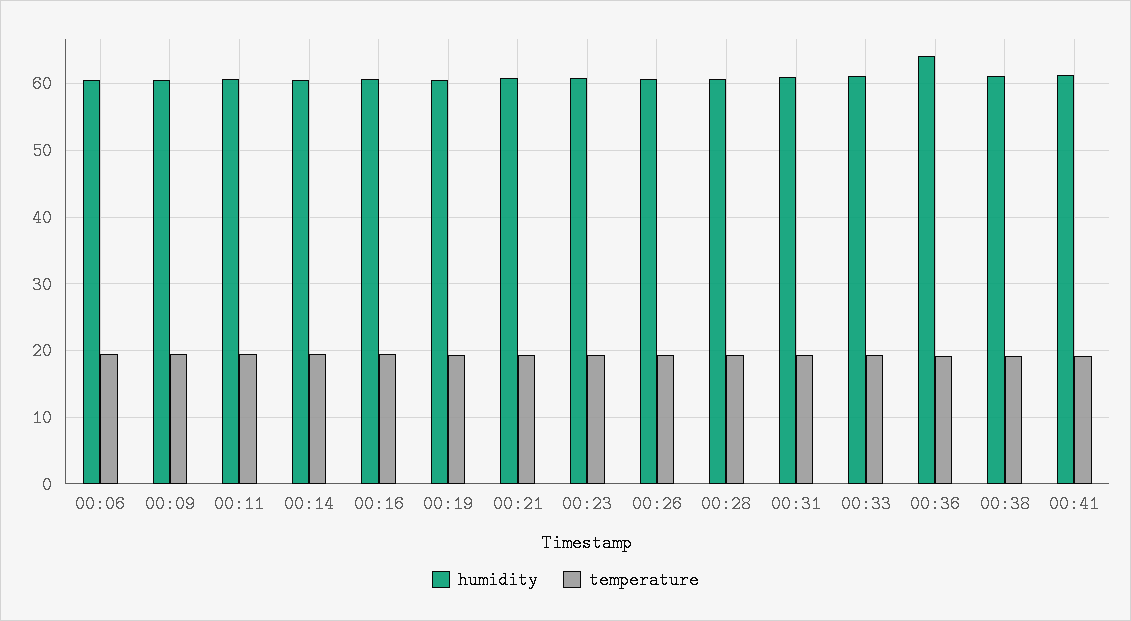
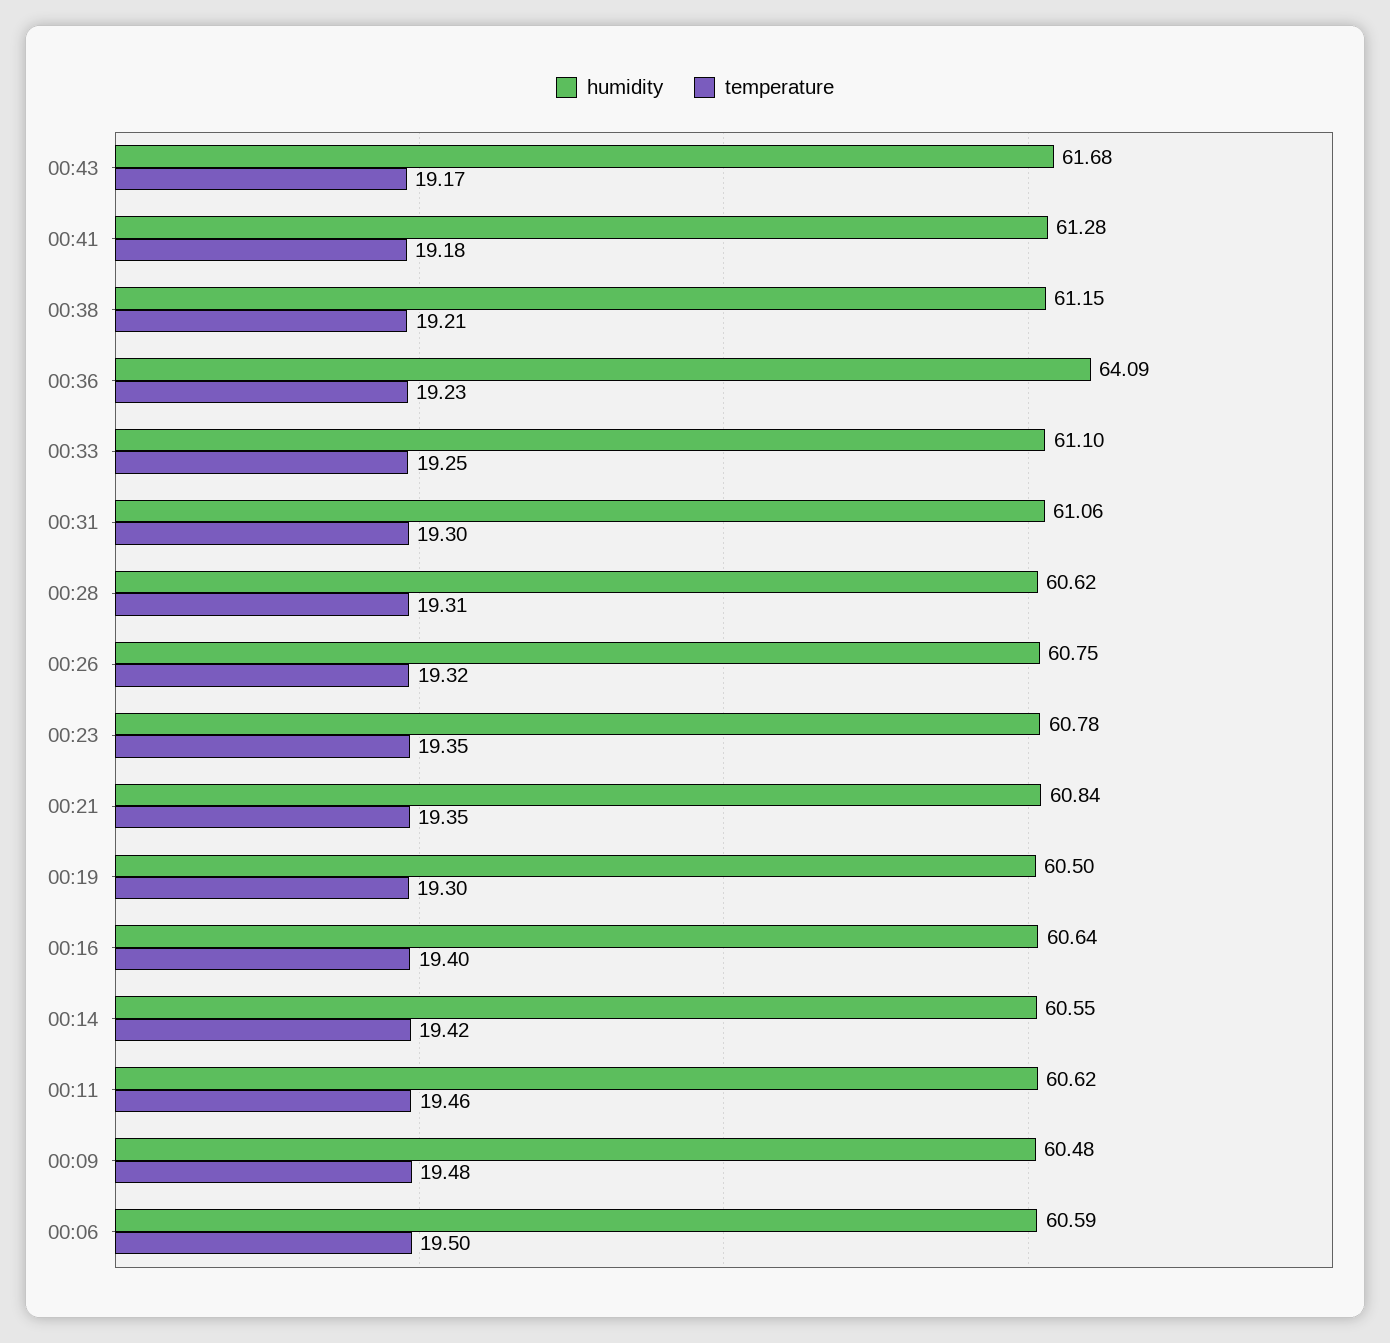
humidity, 00:43: none -> 61.68
temperature, 00:43: none -> 19.17

